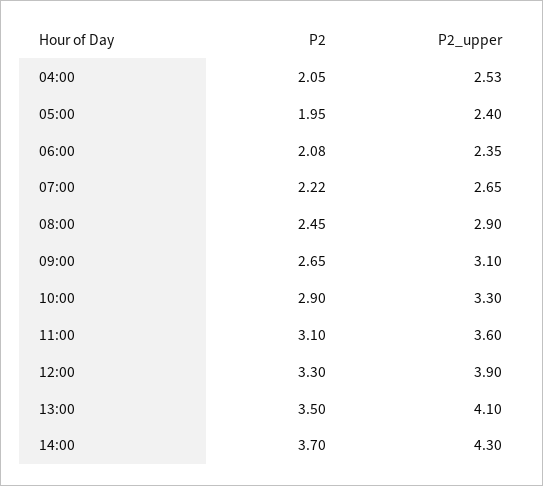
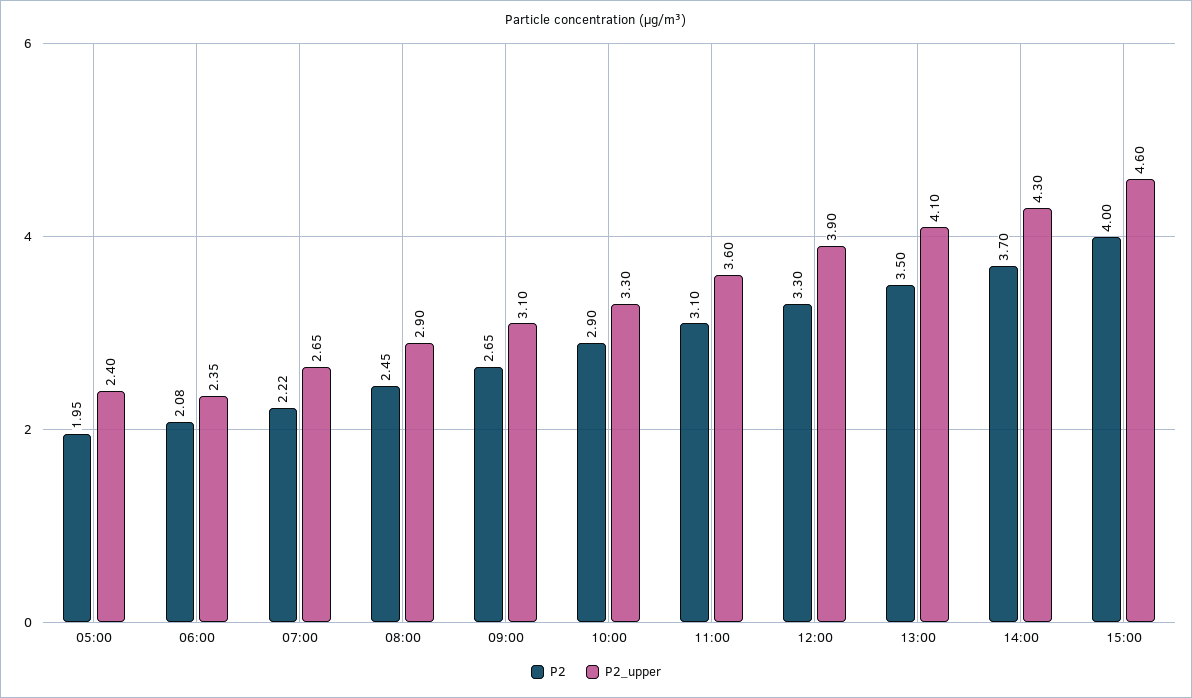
P2, 04:00: 2.05 -> none
P2_upper, 04:00: 2.53 -> none
P2, 15:00: none -> 4
P2_upper, 15:00: none -> 4.6

